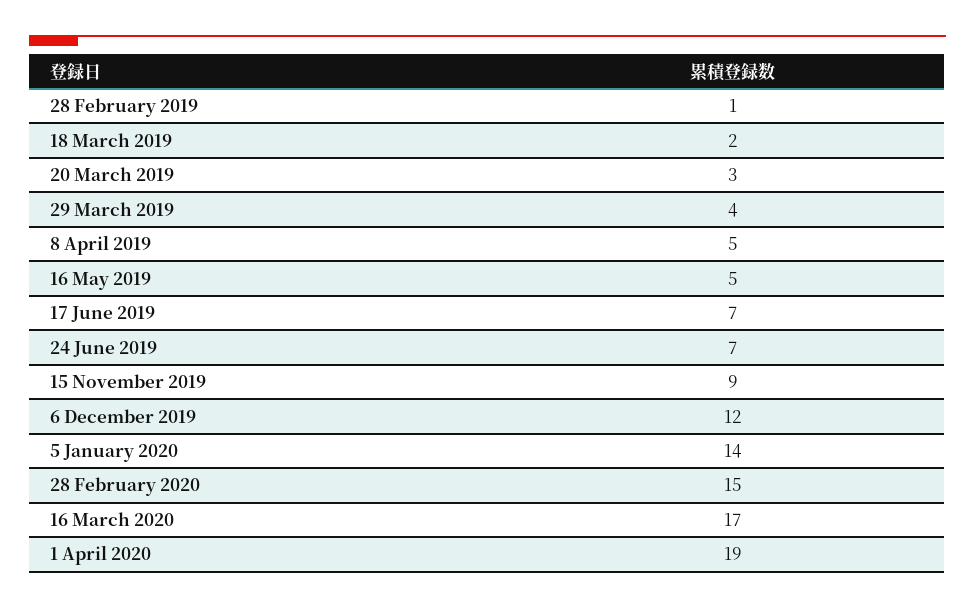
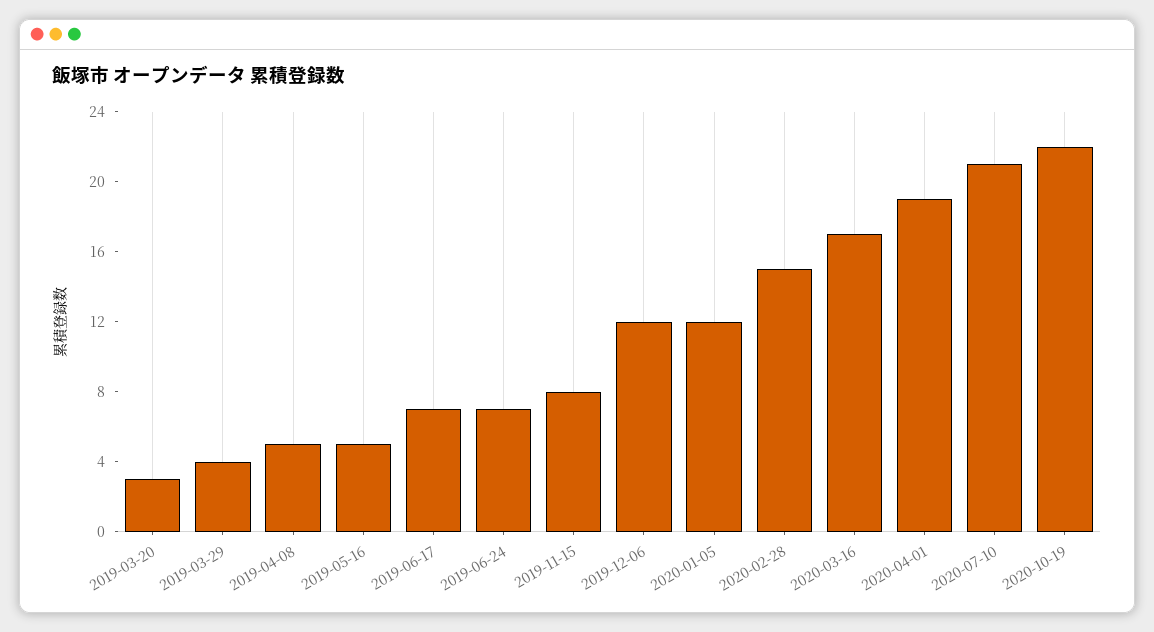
28 February 2019: 1 -> none
18 March 2019: 2 -> none
15 November 2019: 9 -> 8
5 January 2020: 14 -> 12
2020-07-10: none -> 21
2020-10-19: none -> 22

